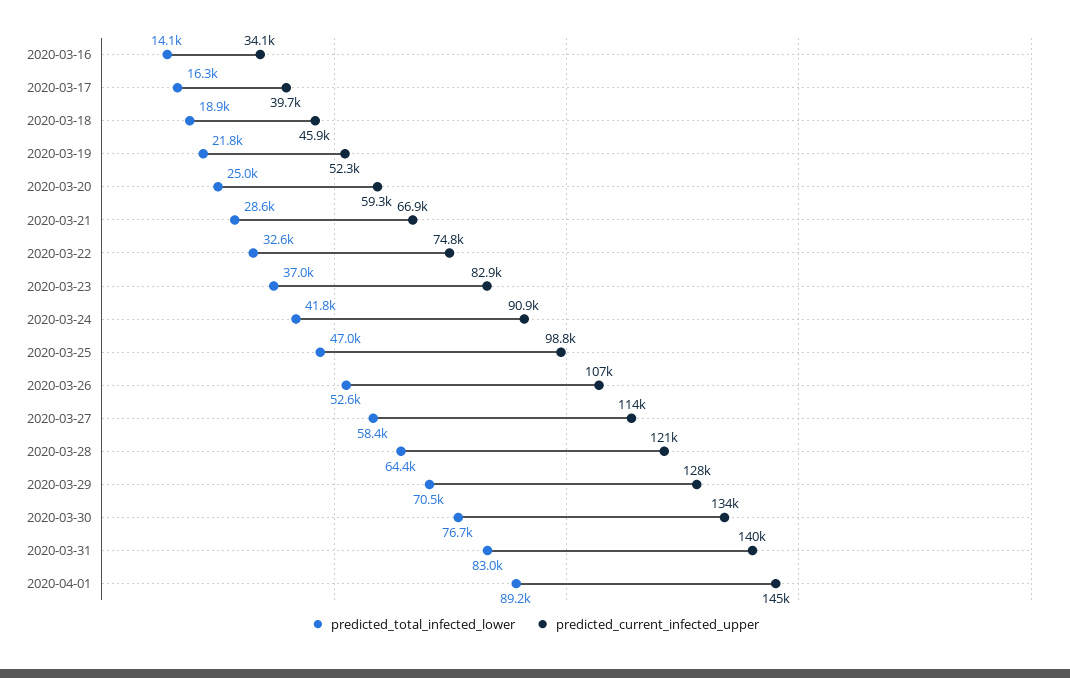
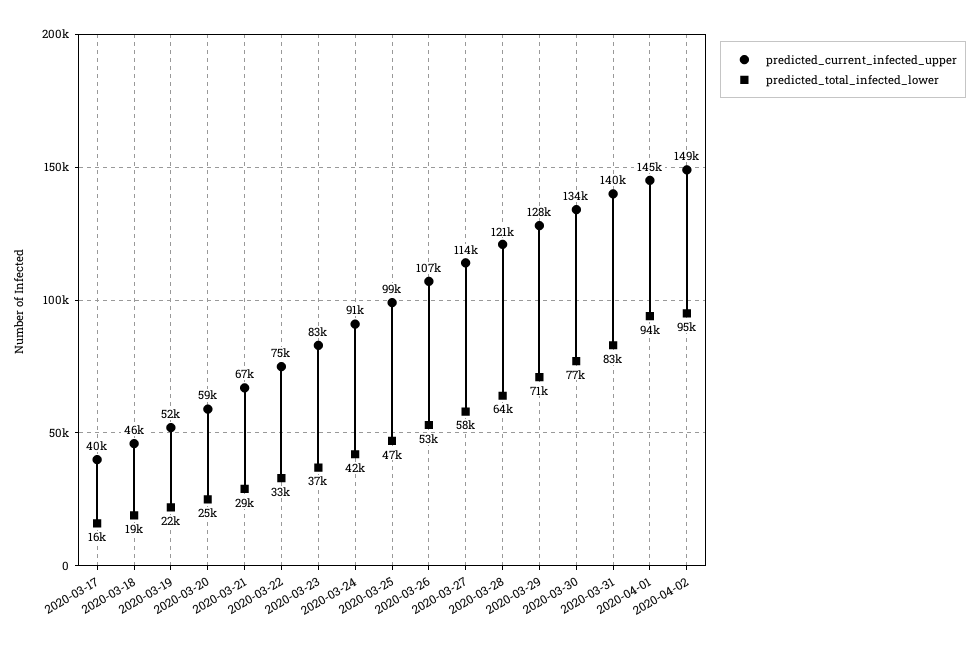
predicted_total_infected_lower, 2020-03-16: 14100 -> none
predicted_current_infected_upper, 2020-03-16: 34100 -> none
predicted_total_infected_lower, 2020-04-01: 89200 -> 94000
predicted_current_infected_upper, 2020-04-02: none -> 149000
predicted_total_infected_lower, 2020-04-02: none -> 95000

